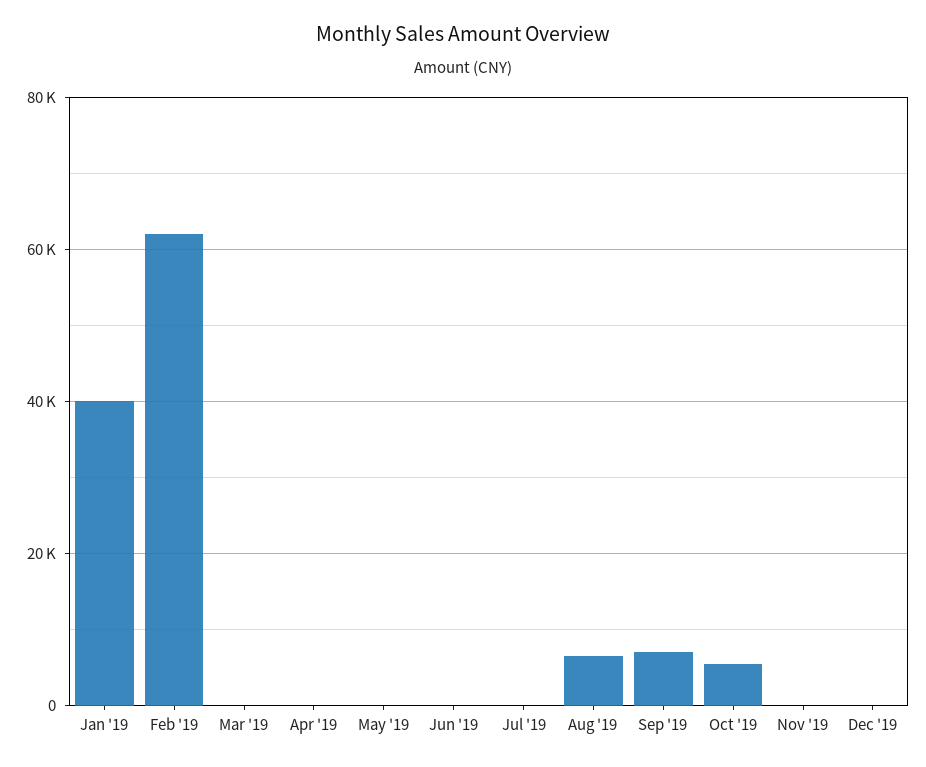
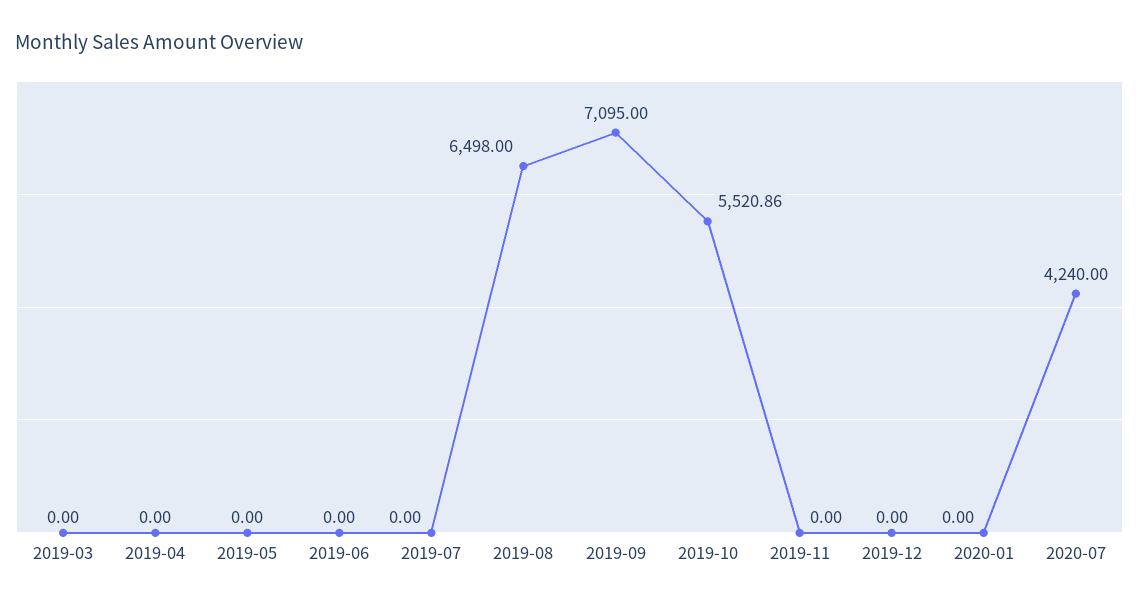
Jan '19: 40000 -> none
Feb '19: 62000 -> none
2020-01: none -> 0
2020-07: none -> 4240

